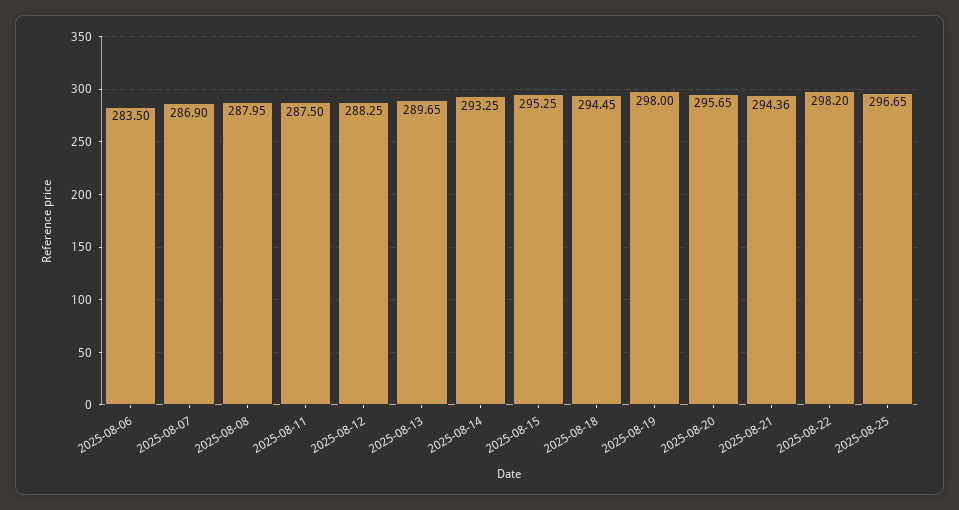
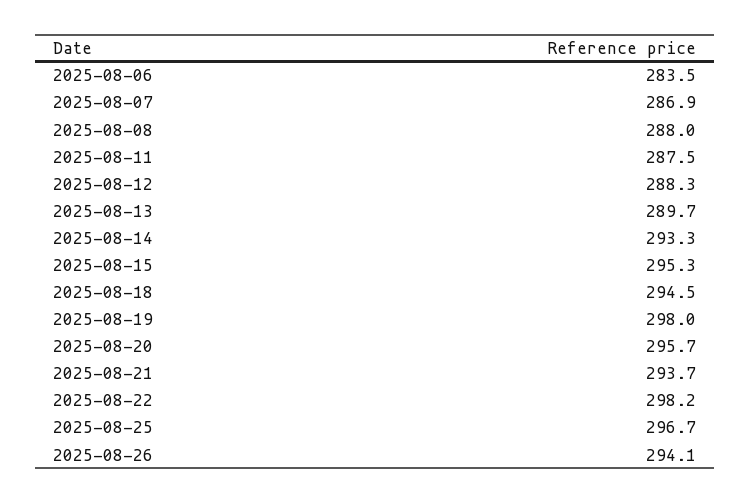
2025-08-21: 294.36 -> 293.7
2025-08-26: none -> 294.1

